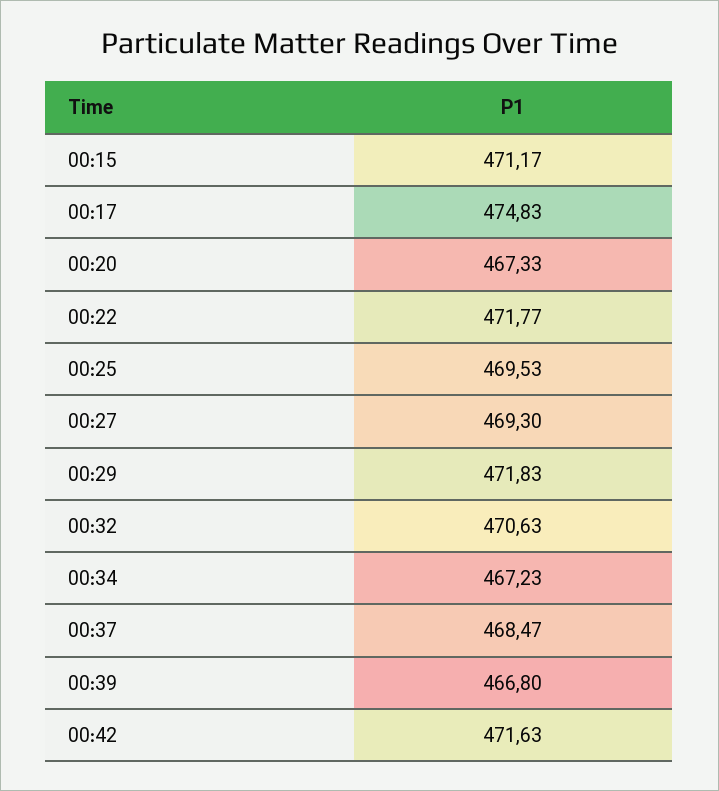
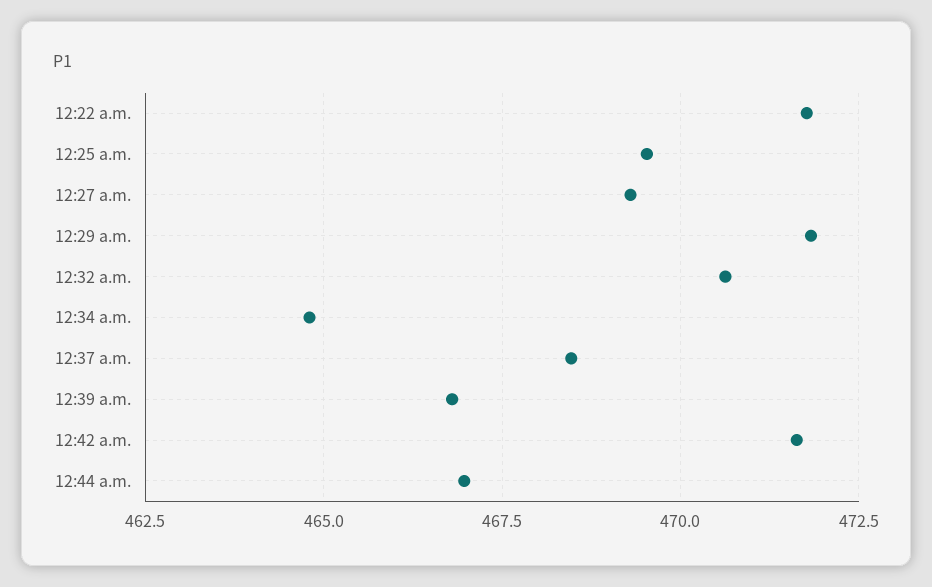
00:15: 471.17 -> none
00:17: 474.83 -> none
00:20: 467.33 -> none
00:34: 467.23 -> 464.75
12:44 a.m.: none -> 467

